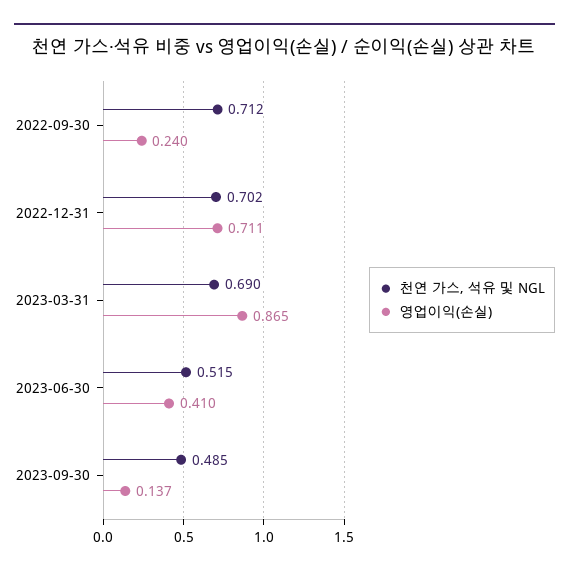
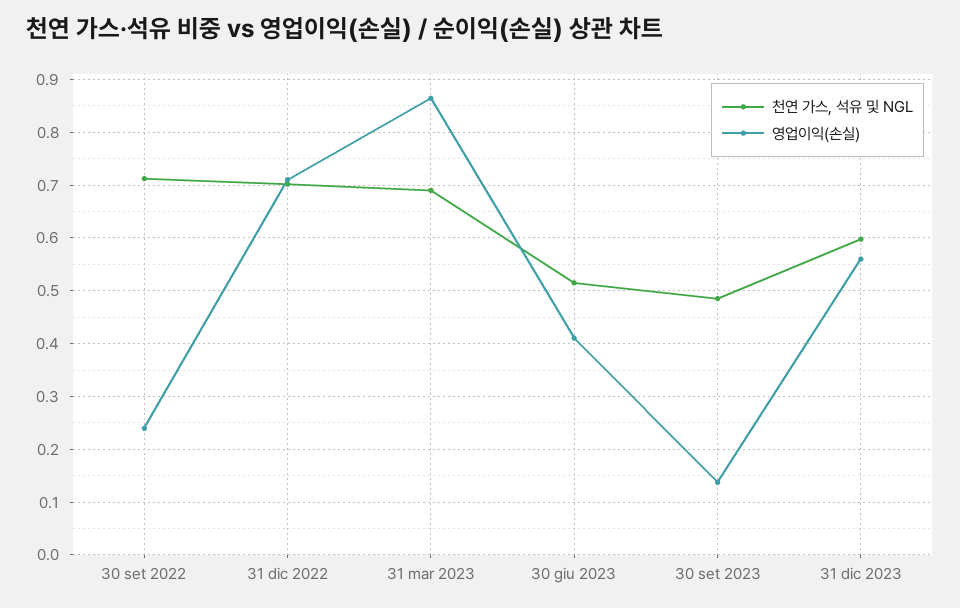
천연 가스, 석유 및 NGL, 31 dic 2023: none -> 0.6
영업이익(손실), 31 dic 2023: none -> 0.56

